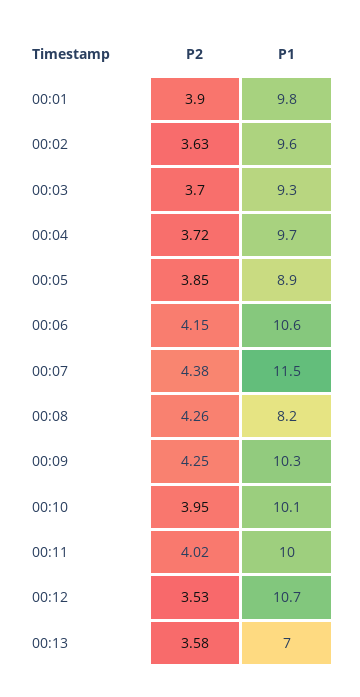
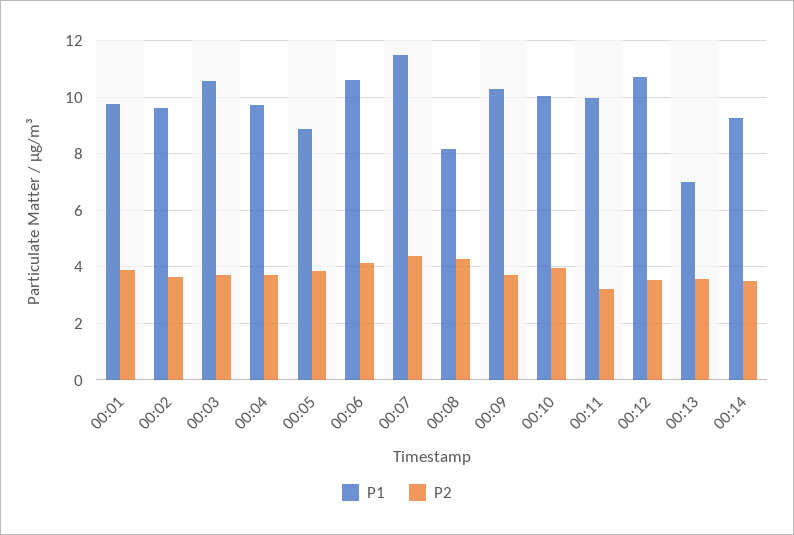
P1, 00:03: 9.3 -> 10.5
P2, 00:09: 4.25 -> 3.75
P2, 00:11: 4.02 -> 3.25
P1, 00:14: none -> 9.25
P2, 00:14: none -> 3.5

